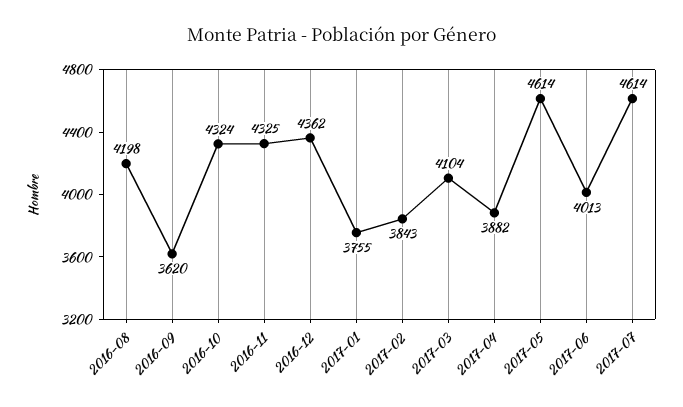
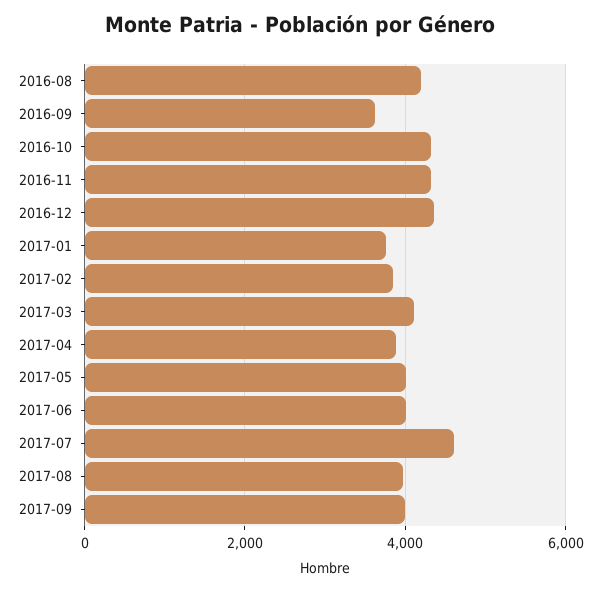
2017-05: 4614 -> 4000
2017-08: none -> 4000
2017-09: none -> 4000

